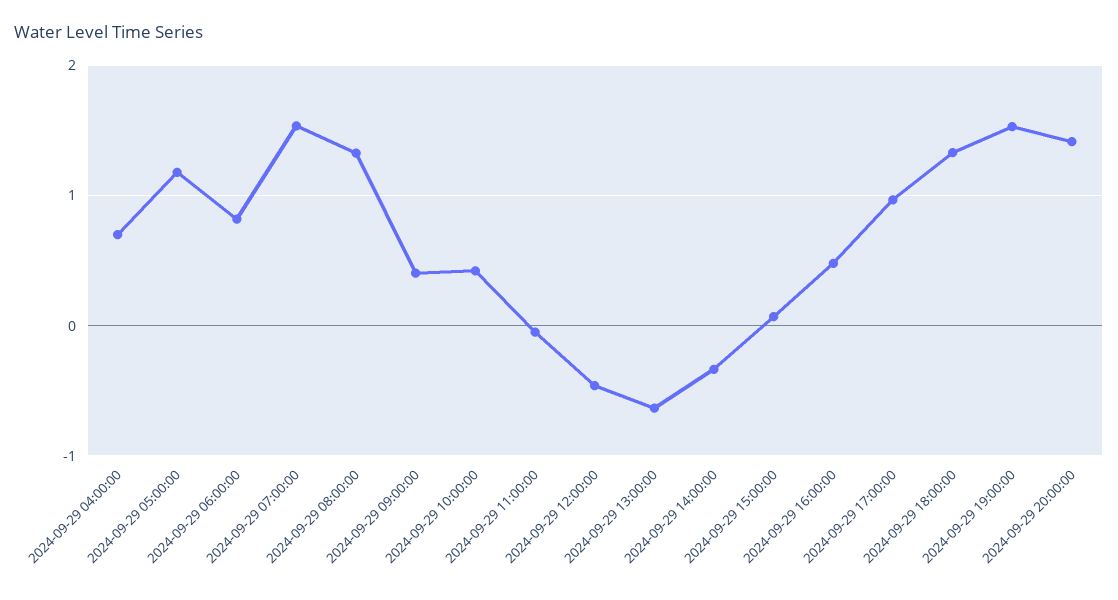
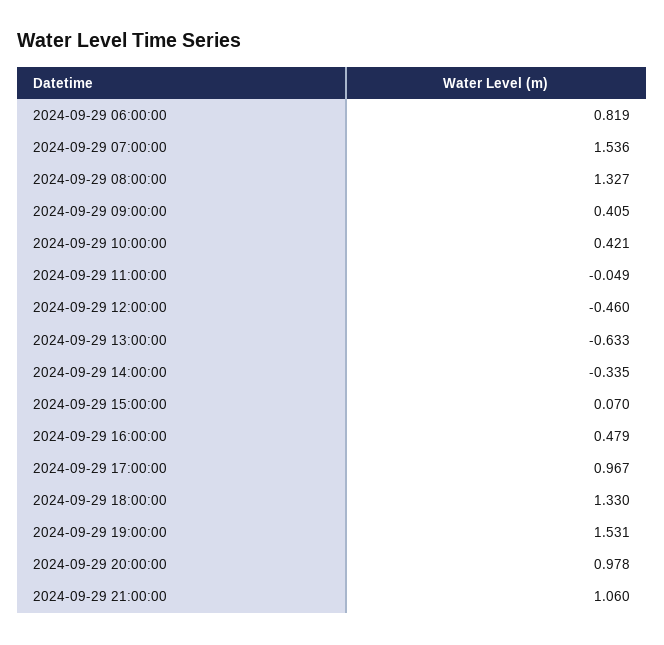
2024-09-29 04:00:00: 0.7 -> none
2024-09-29 05:00:00: 1.2 -> none
2024-09-29 20:00:00: 1.4 -> 0.978
2024-09-29 21:00:00: none -> 1.06

